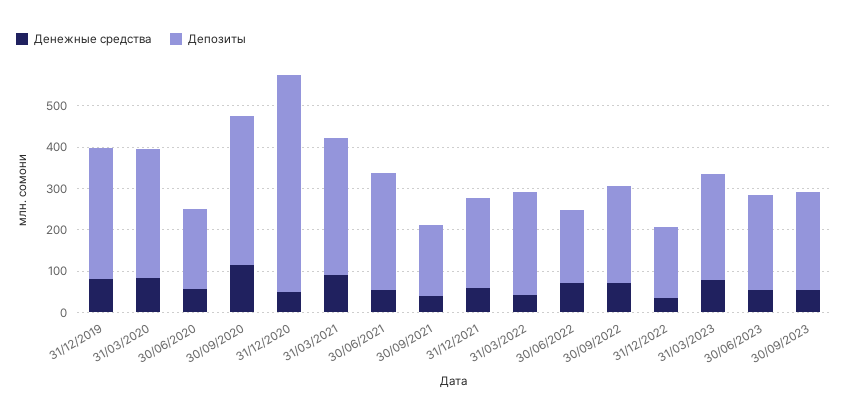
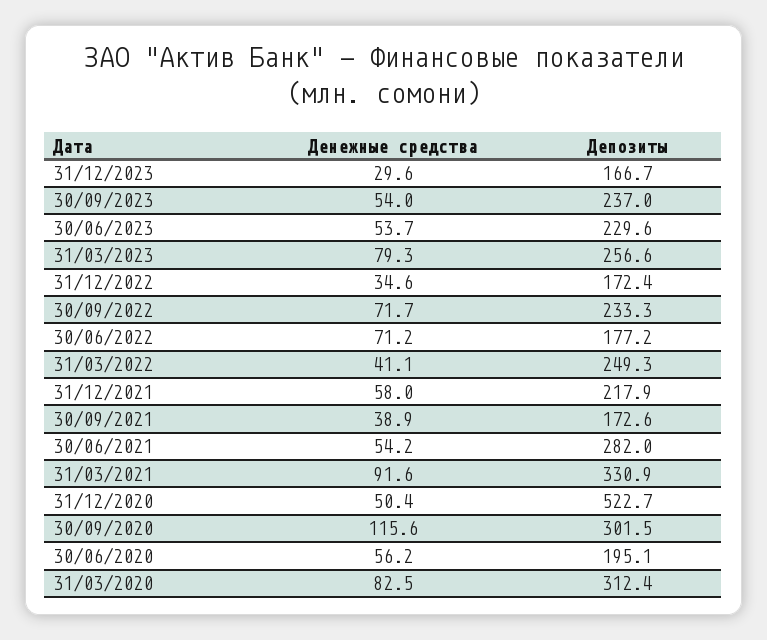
Денежные средства, 31/12/2019: 80 -> none
Депозиты, 31/12/2019: 320 -> none
Депозиты, 30/09/2020: 360 -> 301.5
Денежные средства, 31/12/2023: none -> 29.6
Депозиты, 31/12/2023: none -> 166.7

